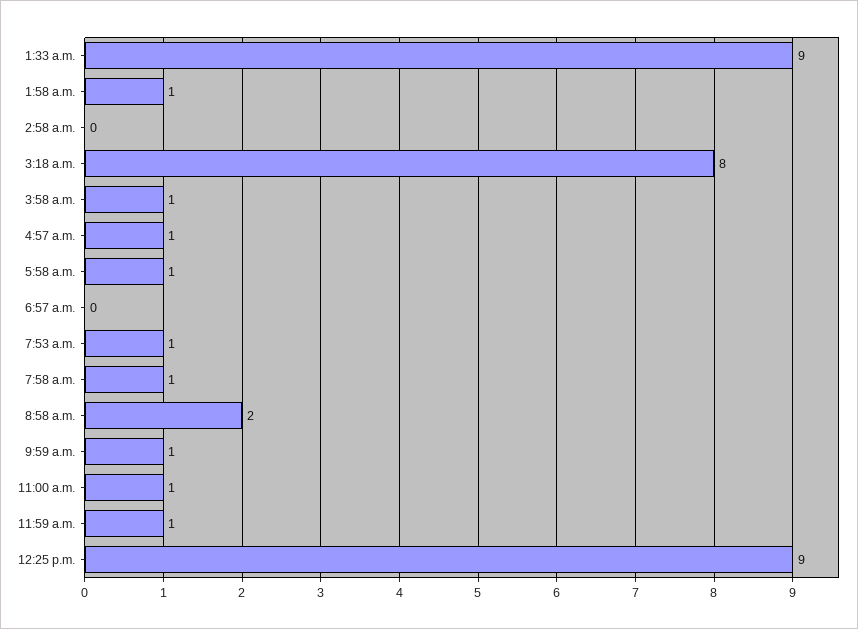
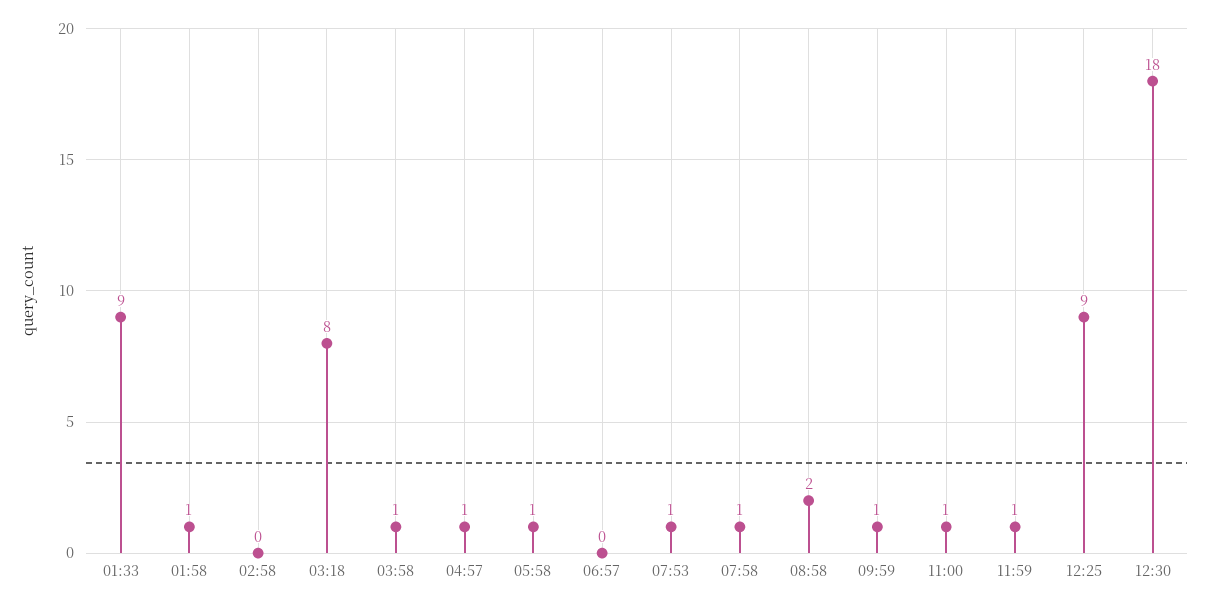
12:30: none -> 18

